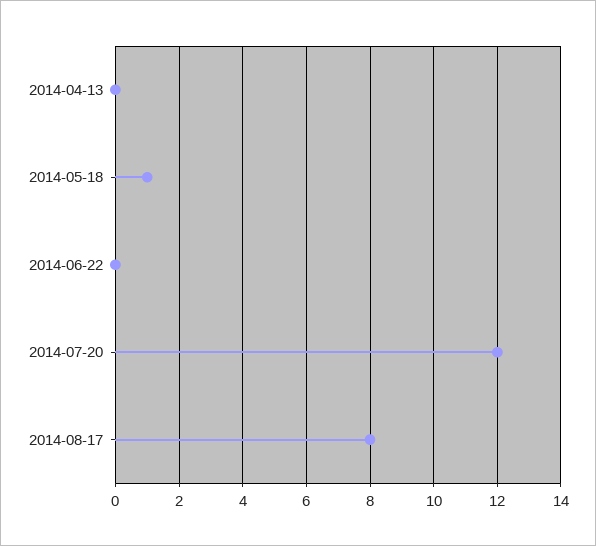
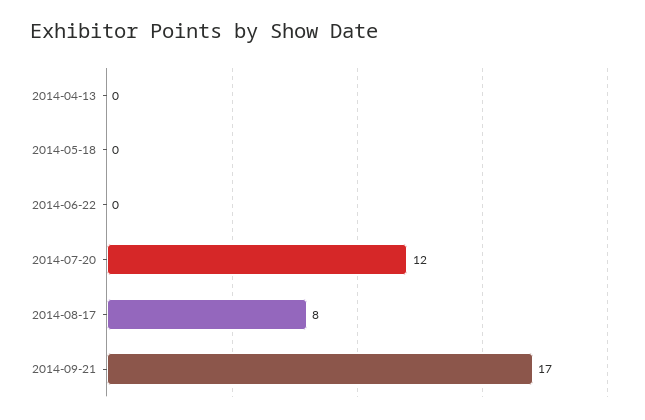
2014-05-18: 1 -> 0
2014-09-21: none -> 17

